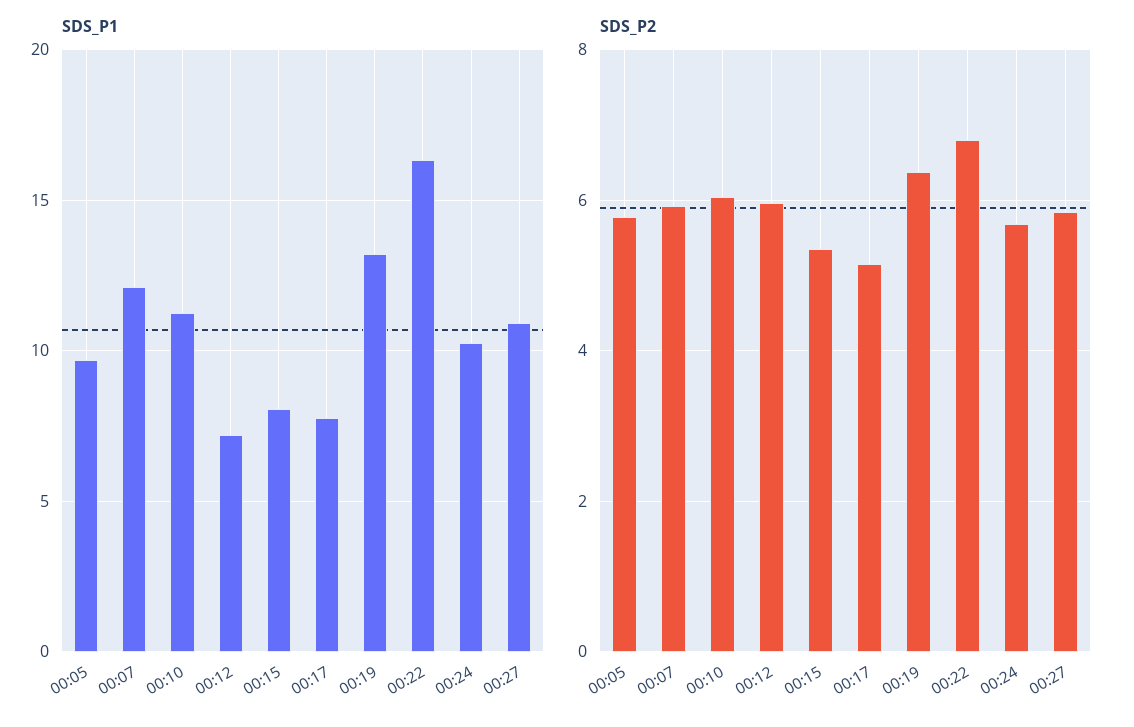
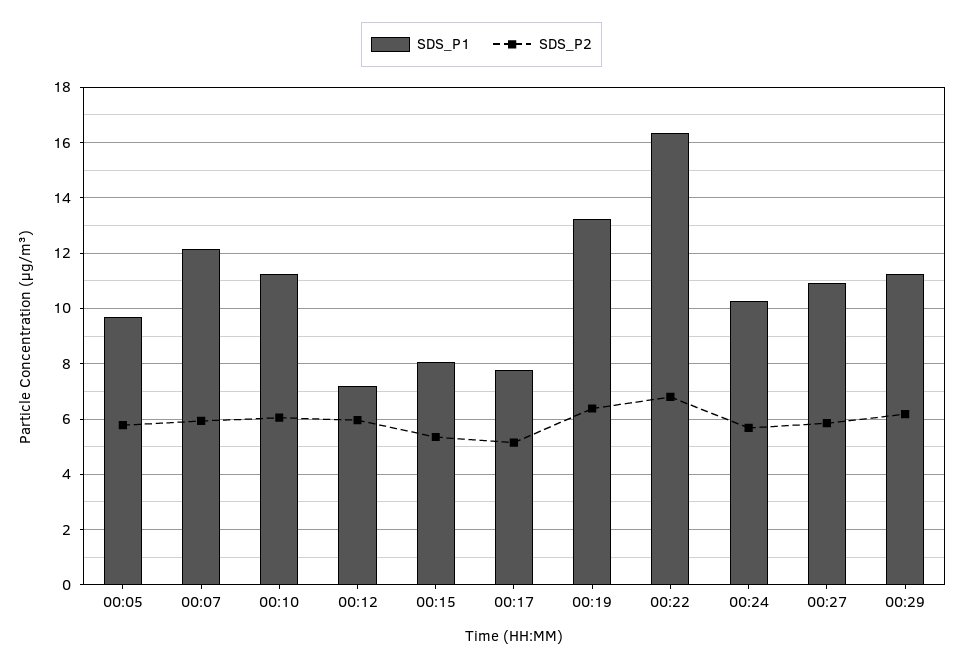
SDS_P1, 00:29: none -> 11.25
SDS_P2, 00:29: none -> 6.25

